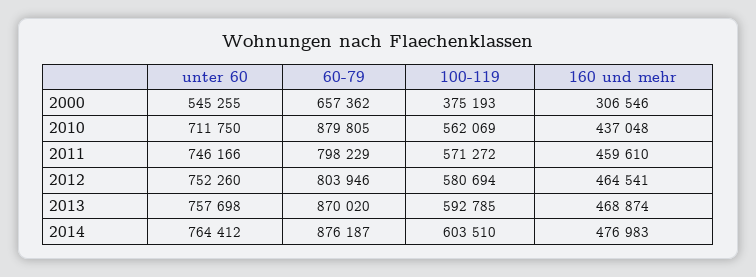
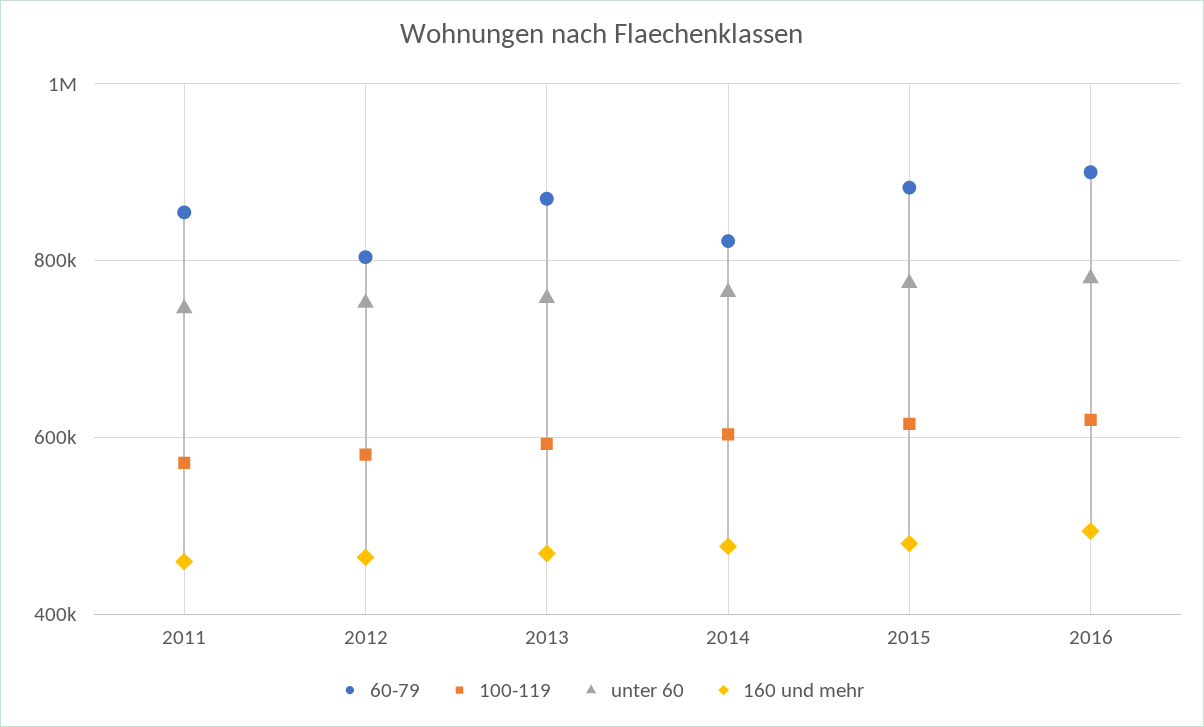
unter 60, 2000: 545255 -> none
60-79, 2000: 657362 -> none
100-119, 2000: 375193 -> none
160 und mehr, 2000: 306546 -> none
unter 60, 2010: 711750 -> none
60-79, 2010: 879805 -> none
100-119, 2010: 562069 -> none
160 und mehr, 2010: 437048 -> none
60-79, 2011: 798229 -> 860000
60-79, 2014: 876187 -> 820000
60-79, 2015: none -> 880000
100-119, 2015: none -> 620000
unter 60, 2015: none -> 780000
160 und mehr, 2015: none -> 480000
60-79, 2016: none -> 900000
100-119, 2016: none -> 620000
unter 60, 2016: none -> 780000
160 und mehr, 2016: none -> 500000

